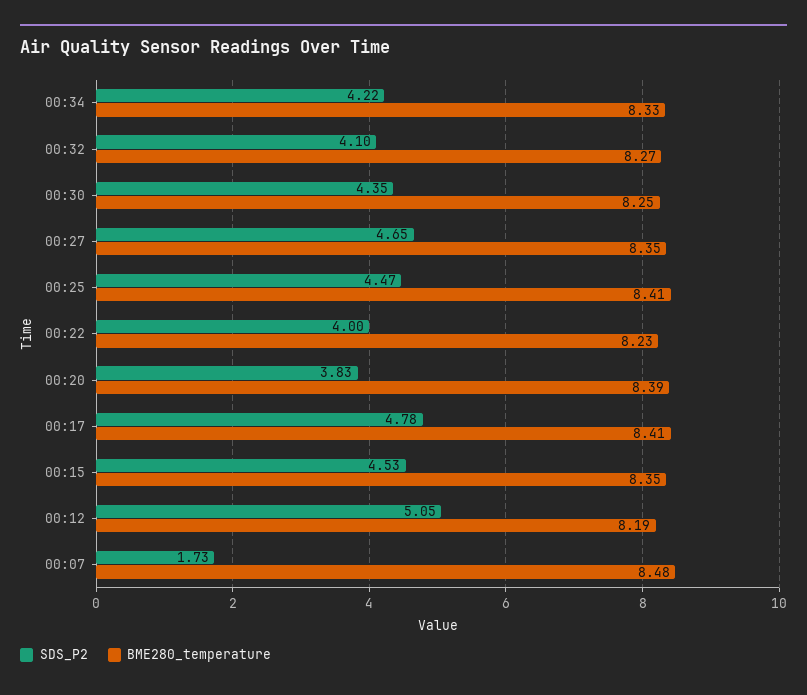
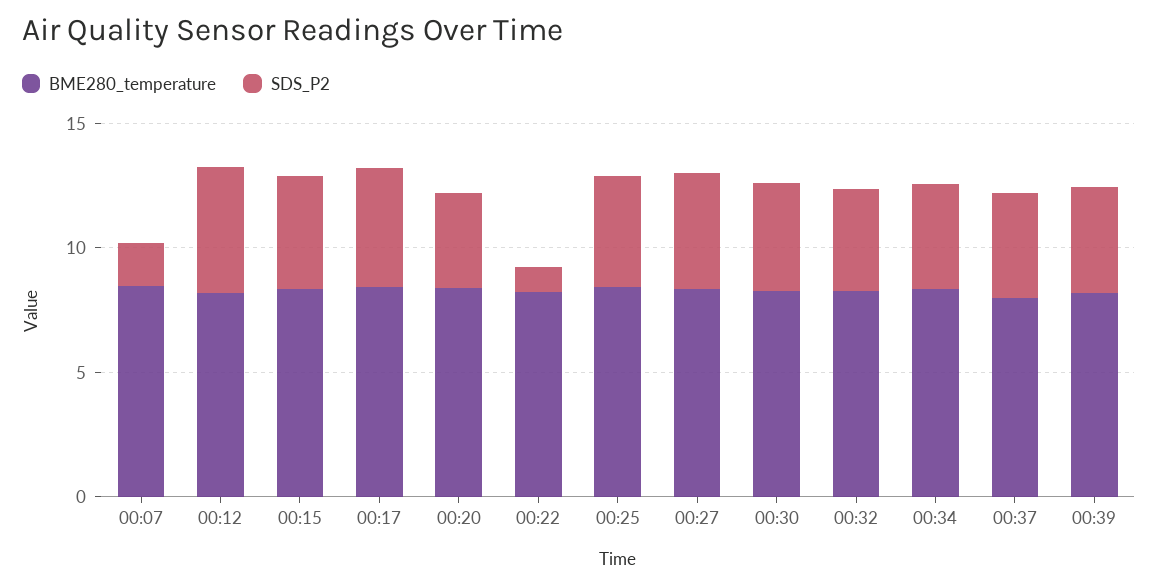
SDS_P2, 00:22: 4 -> 1
BME280_temperature, 00:37: none -> 8
SDS_P2, 00:37: none -> 4
BME280_temperature, 00:39: none -> 8
SDS_P2, 00:39: none -> 4

